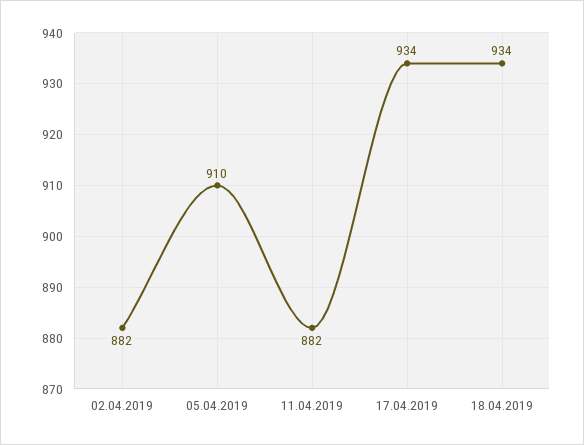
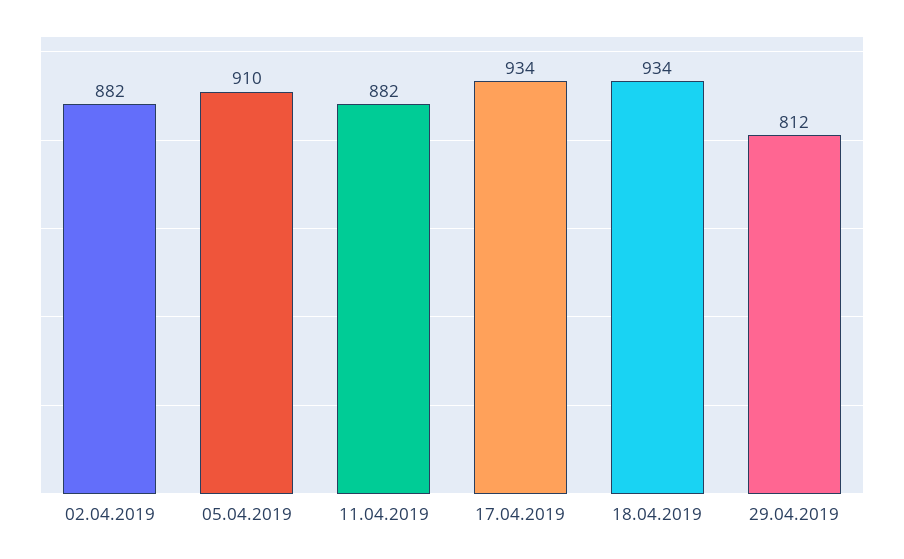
29.04.2019: none -> 812

